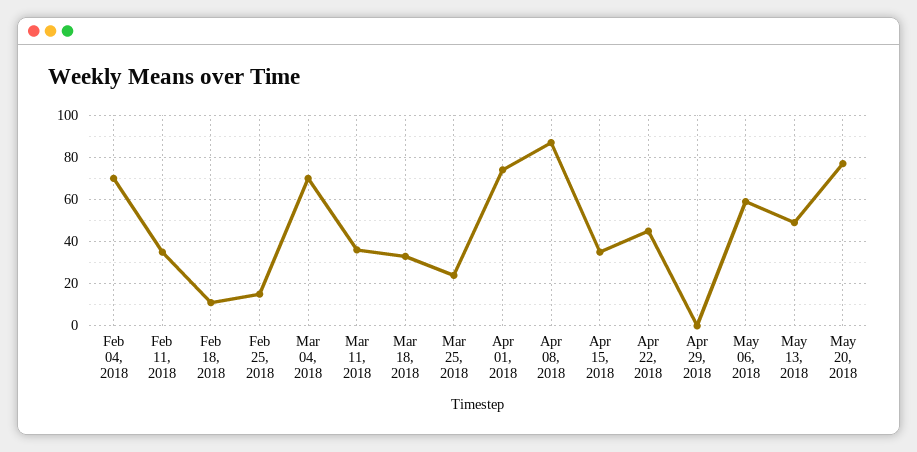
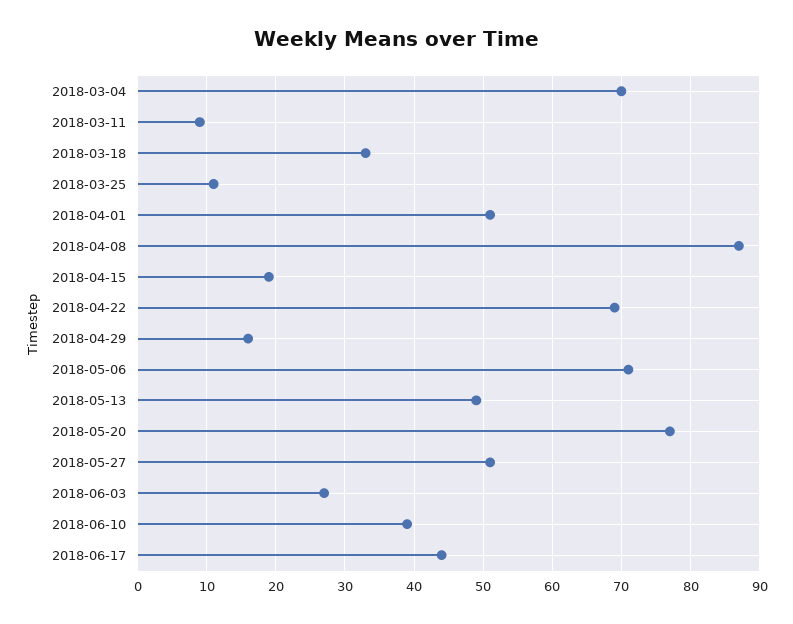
Feb 04, 2018: 70 -> none
Feb 11, 2018: 35 -> none
Feb 18, 2018: 10 -> none
Feb 25, 2018: 15 -> none
Mar 11, 2018: 35 -> 9
Mar 25, 2018: 25 -> 11
Apr 01, 2018: 75 -> 51
Apr 15, 2018: 35 -> 19
Apr 22, 2018: 45 -> 69
Apr 29, 2018: 0 -> 16
May 06, 2018: 60 -> 71
2018-05-27: none -> 51
2018-06-03: none -> 27
2018-06-10: none -> 39
2018-06-17: none -> 44

